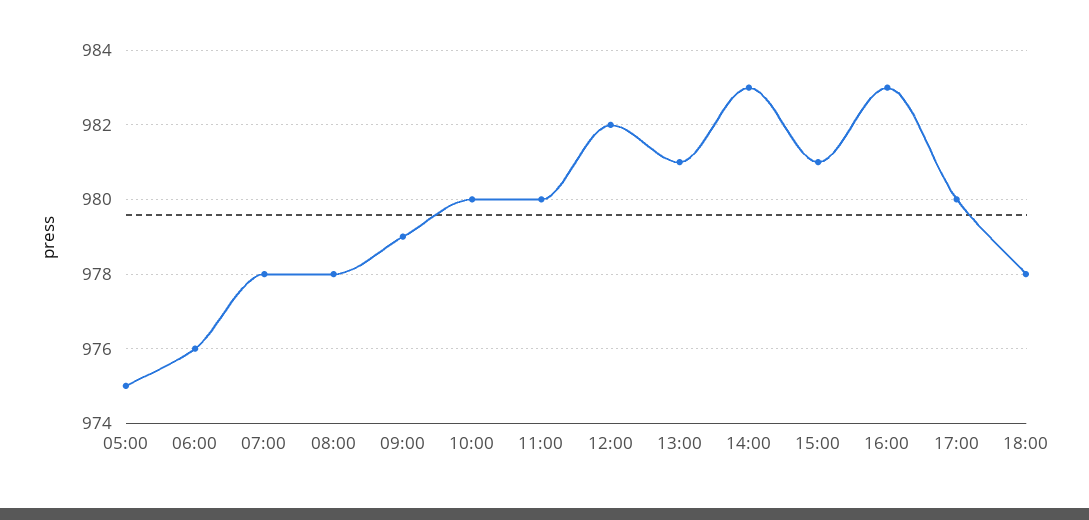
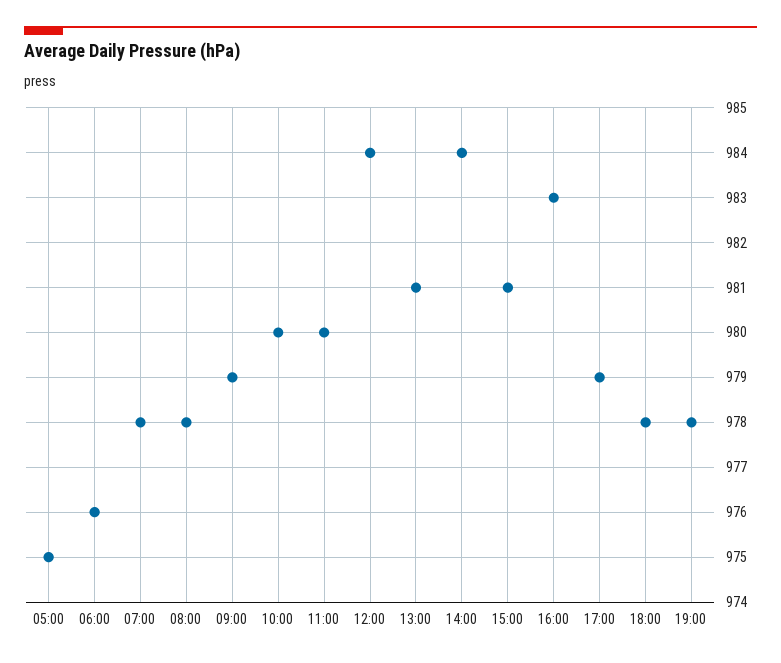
12:00: 982 -> 984
14:00: 983 -> 984
17:00: 980 -> 979
19:00: none -> 978

